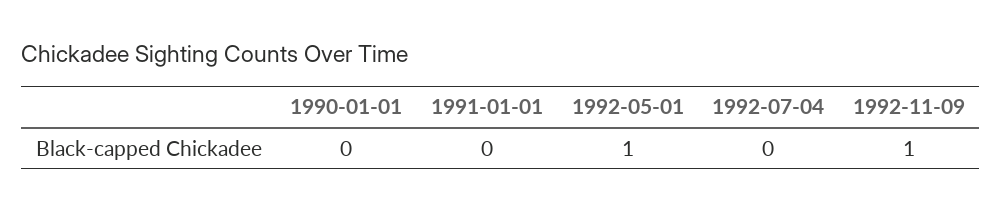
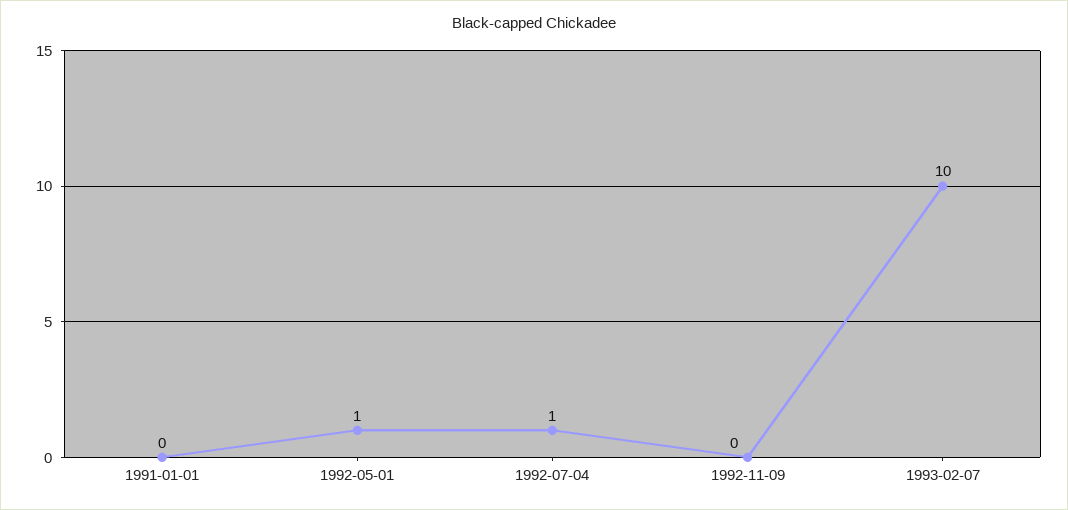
1990-01-01: 0 -> none
1992-07-04: 0 -> 1
1992-11-09: 1 -> 0
1993-02-07: none -> 10

